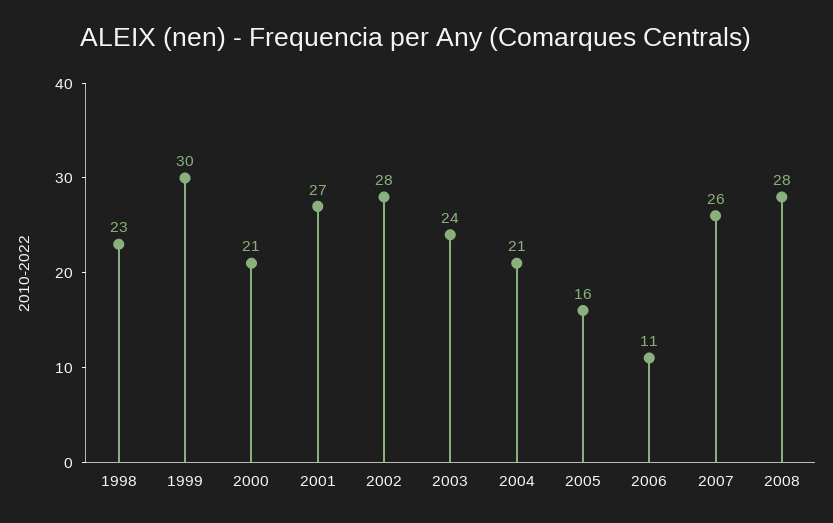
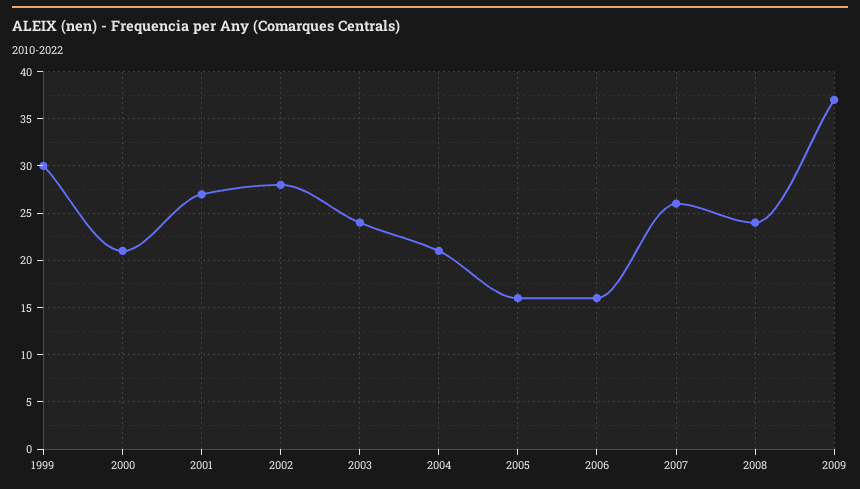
1998: 23 -> none
2006: 11 -> 16
2008: 28 -> 24
2009: none -> 37

